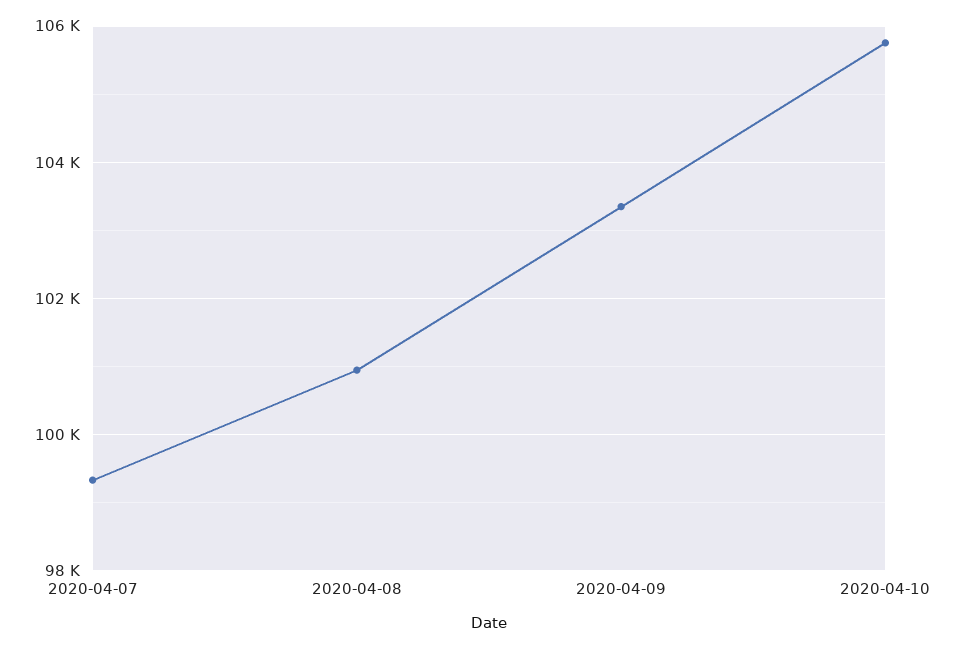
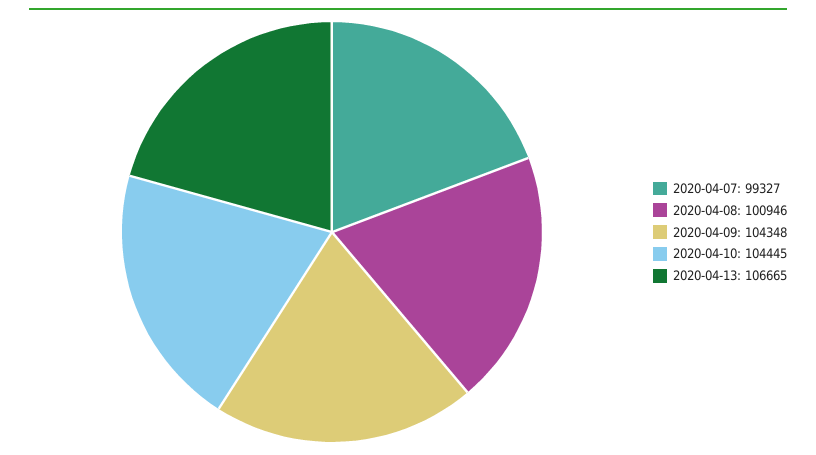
2020-04-09: 103400 -> 104348
2020-04-10: 105800 -> 104445
2020-04-13: none -> 106665

